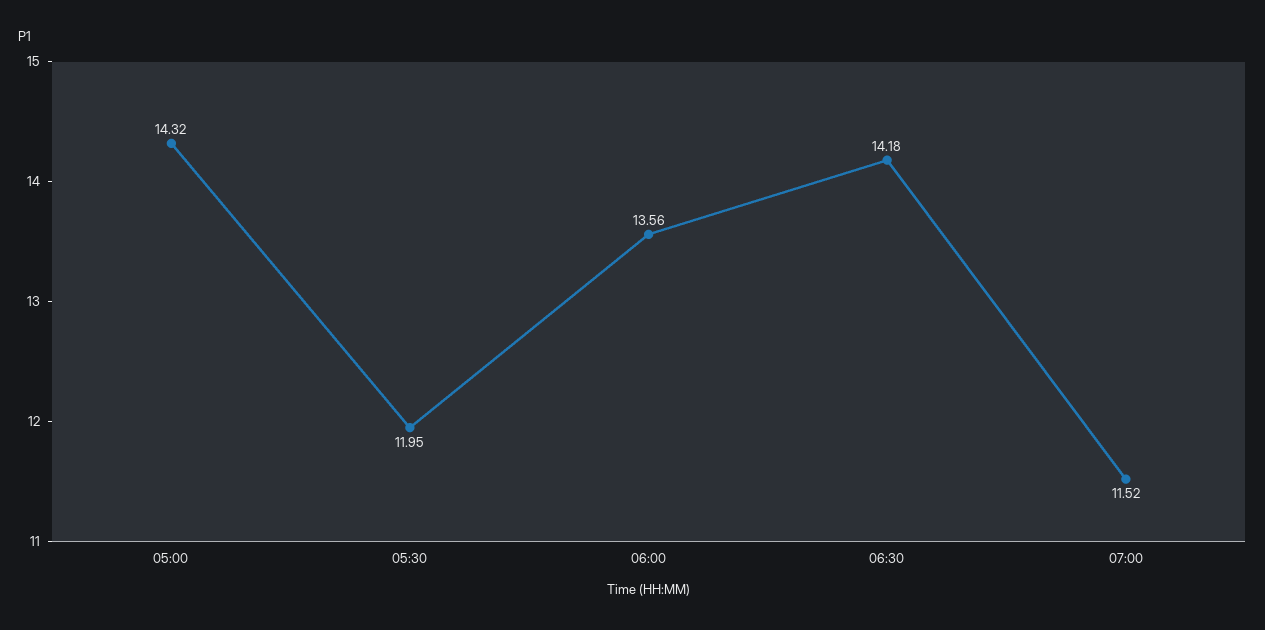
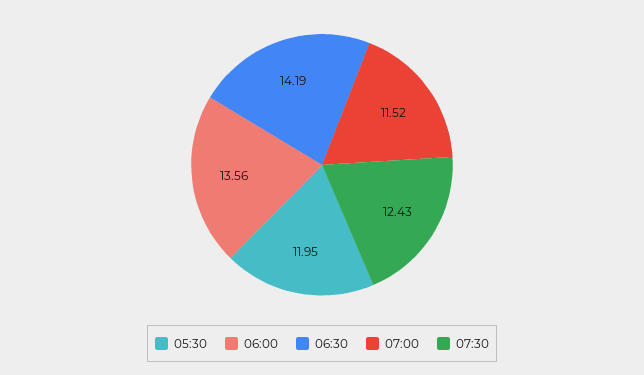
05:00: 14.32 -> none
06:30: 14.18 -> 14.19
07:30: none -> 12.43

